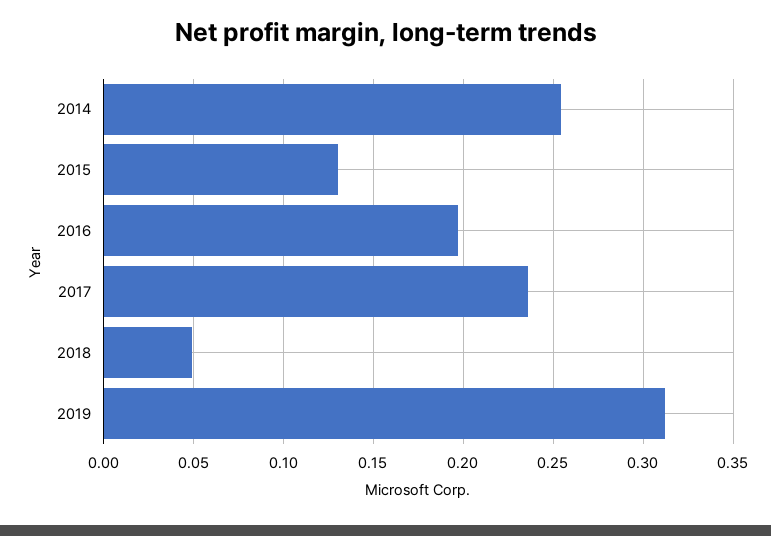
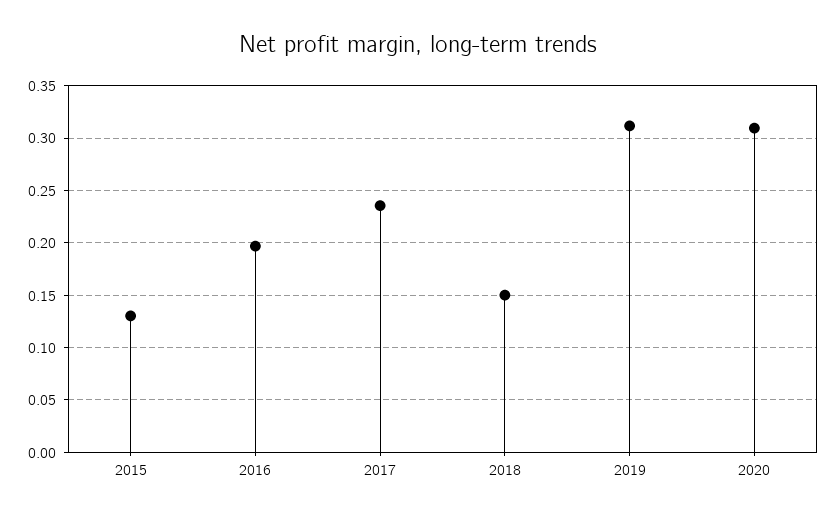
2014: 0.255 -> none
2018: 0.05 -> 0.15
2020: none -> 0.31

